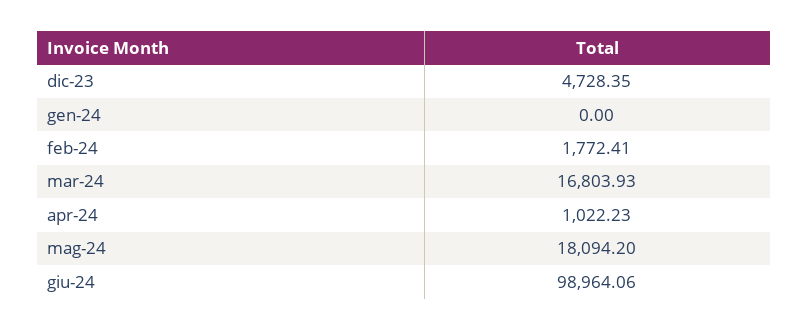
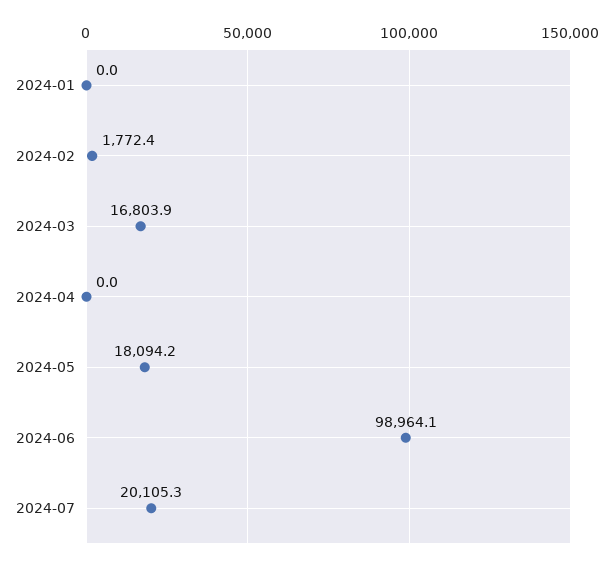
dic-23: 4728.35 -> none
apr-24: 1022.23 -> 0
2024-07: none -> 20105.3

